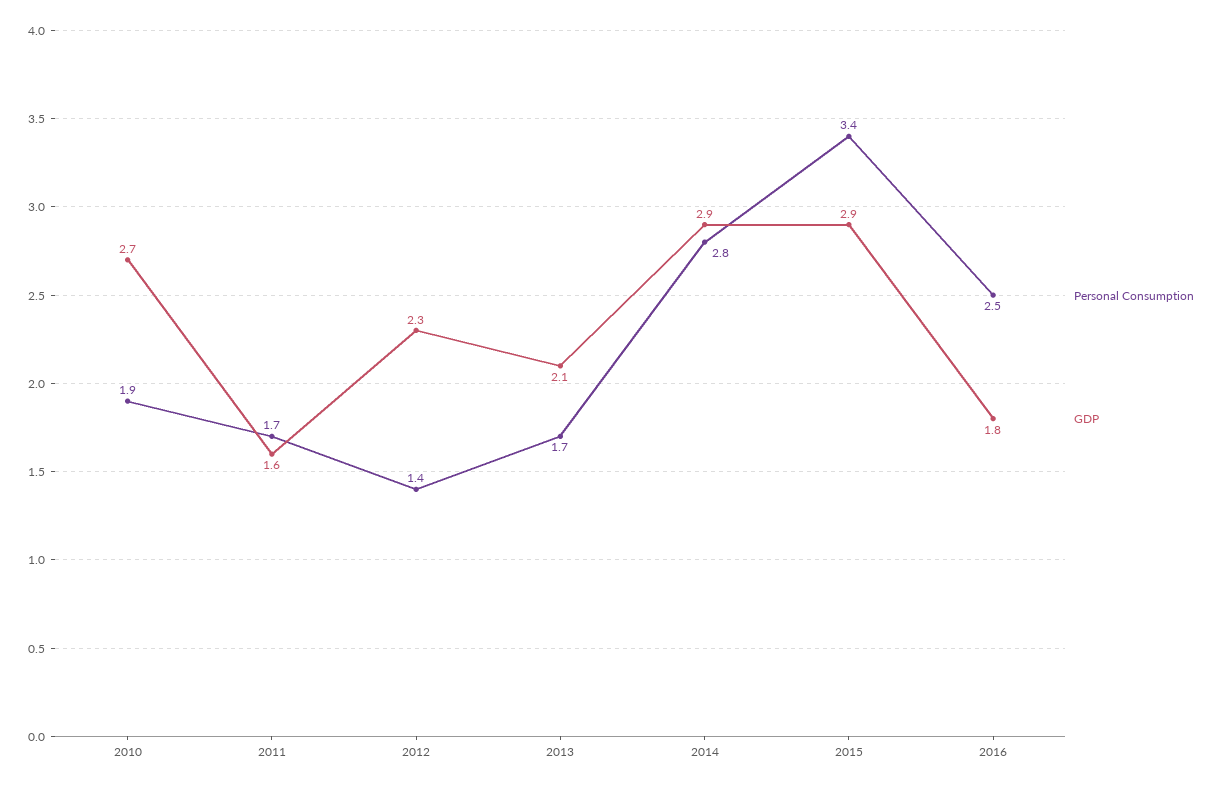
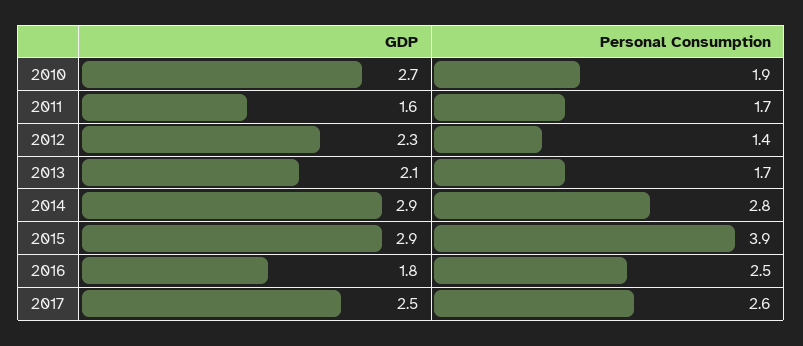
Personal Consumption, 2015: 3.4 -> 3.9
GDP, 2017: none -> 2.5
Personal Consumption, 2017: none -> 2.6

